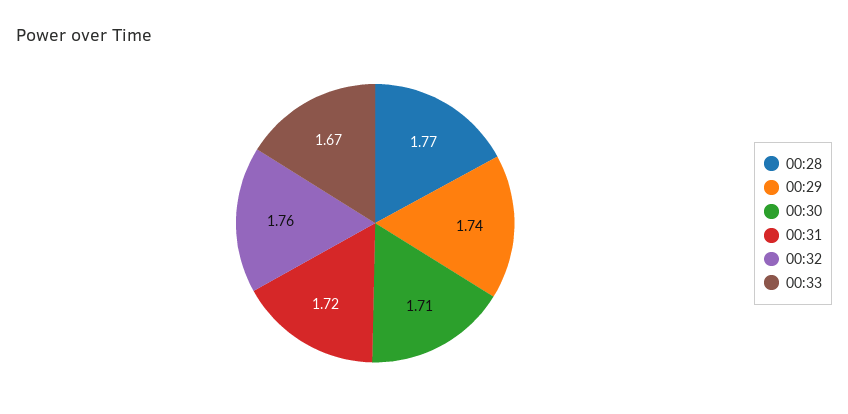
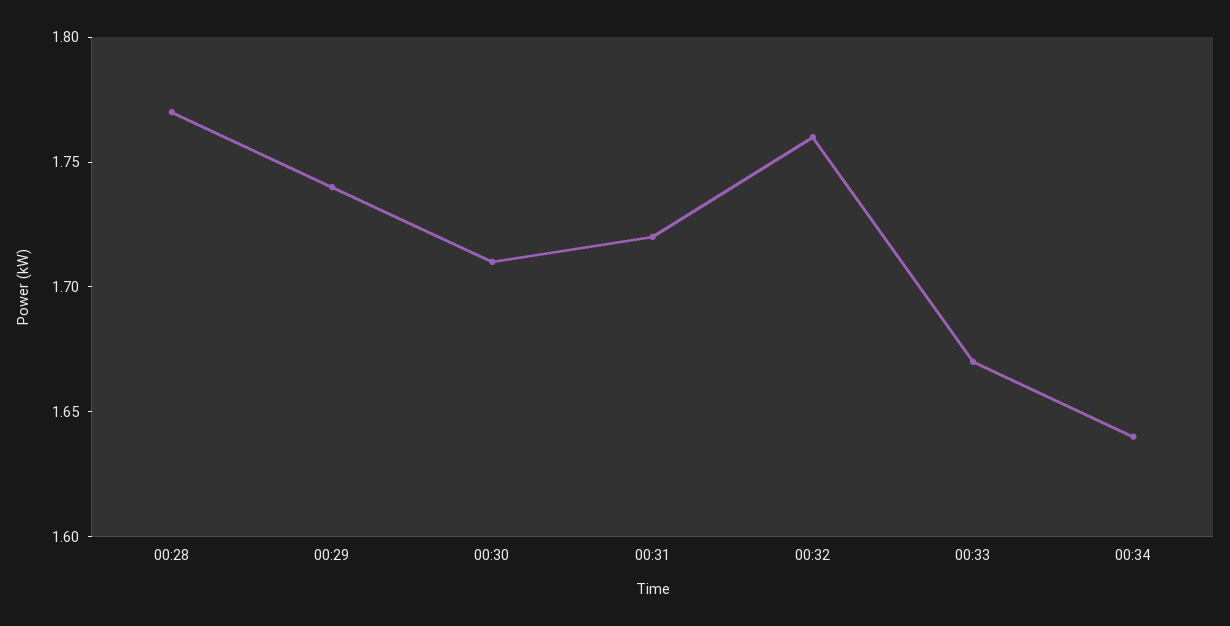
00:34: none -> 1.64

